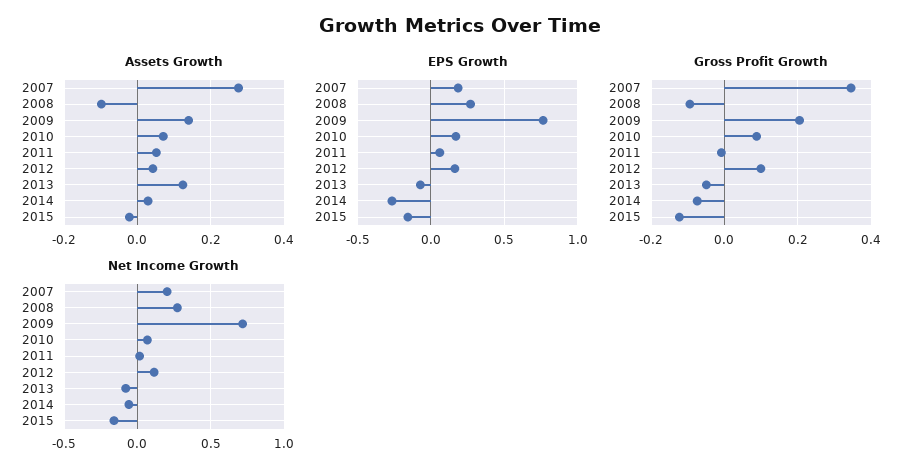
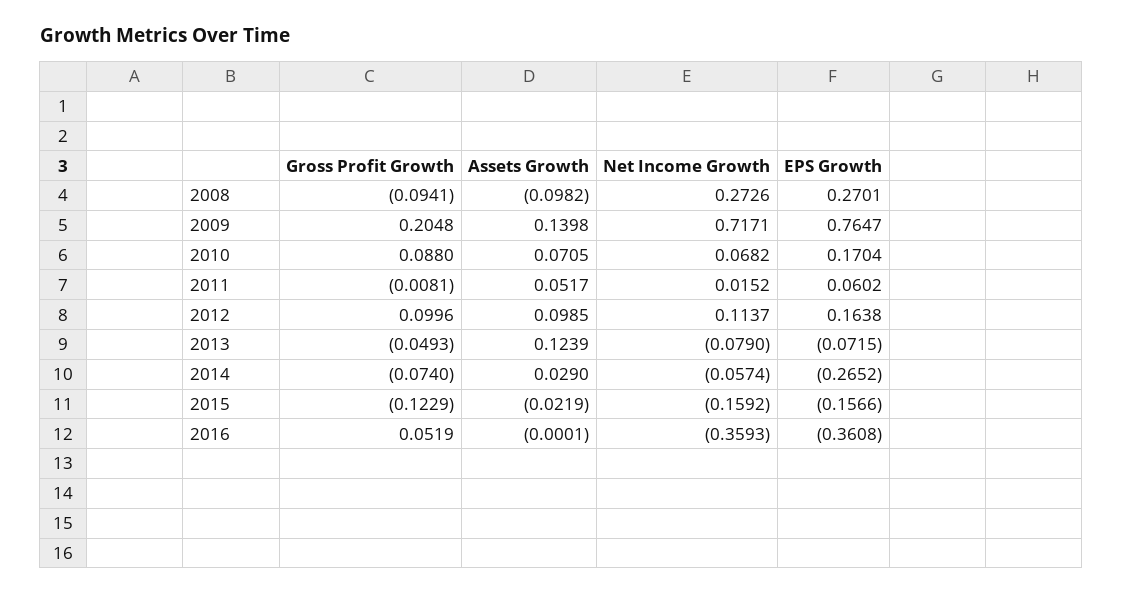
Assets Growth, 2007: 0.28 -> none
Assets Growth, 2012: 0.04 -> 0.0985
EPS Growth, 2007: 0.2 -> none
Gross Profit Growth, 2007: 0.34 -> none
Net Income Growth, 2007: 0.2 -> none
Gross Profit Growth, 2016: none -> 0.0519
Assets Growth, 2016: none -> -0.0001
Net Income Growth, 2016: none -> -0.3593
EPS Growth, 2016: none -> -0.3608

